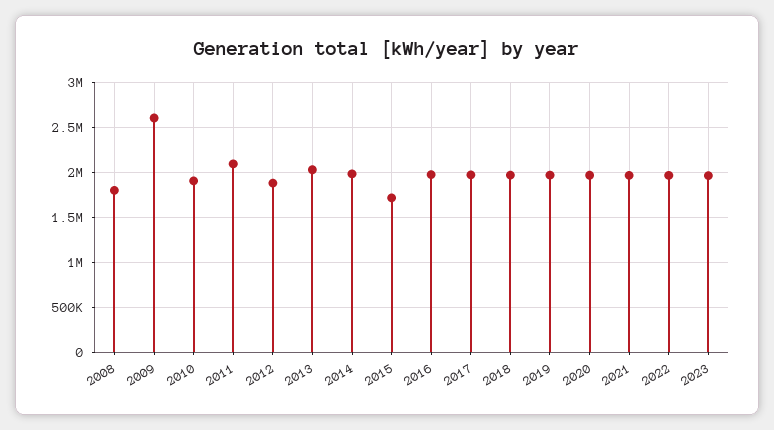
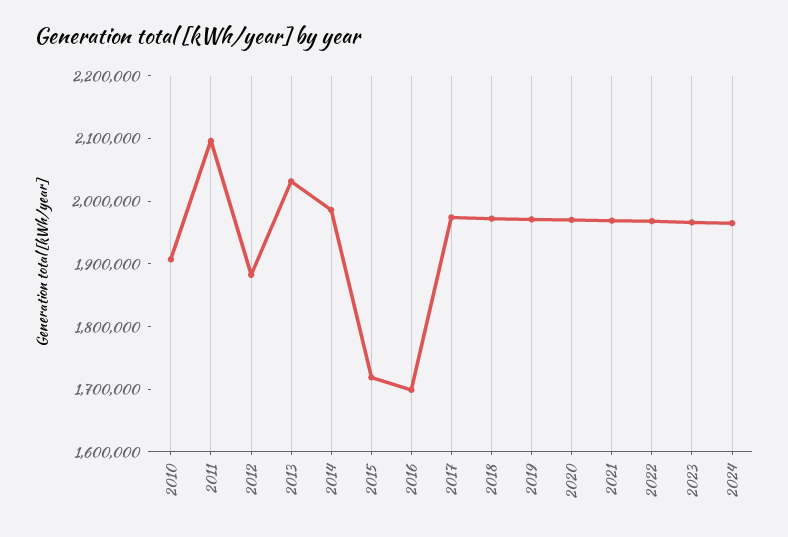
2008: 1800000 -> none
2009: 2600000 -> none
2016: 2000000 -> 1700000
2024: none -> 1960000

